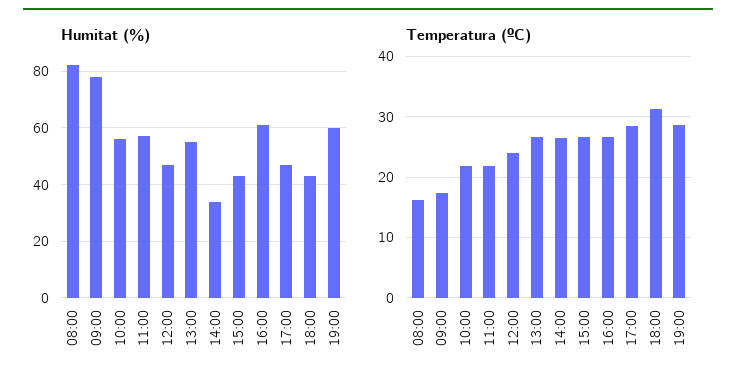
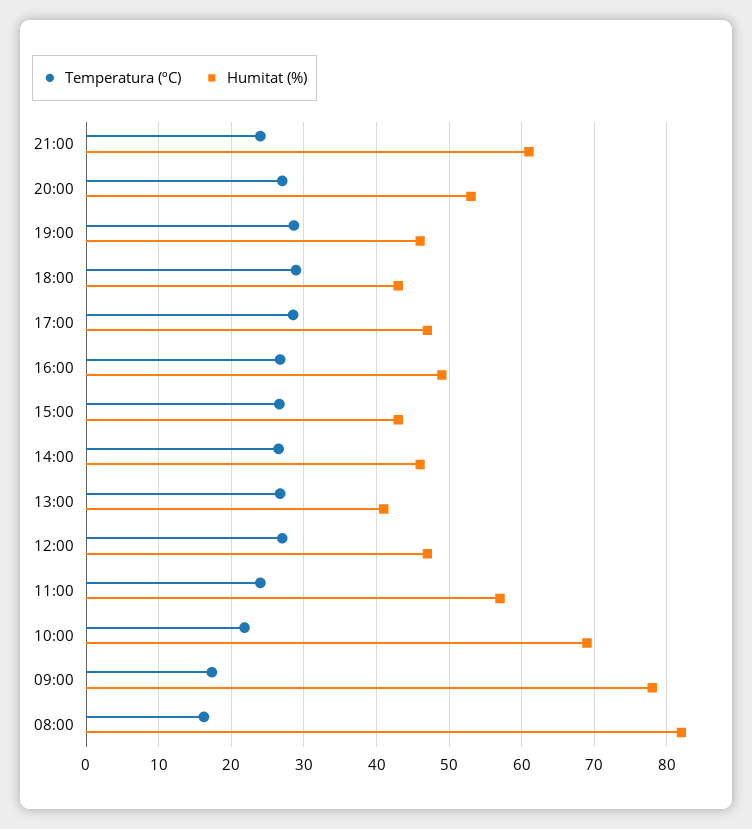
Humitat (%), 10:00: 55 -> 69
Humitat (%), 13:00: 55 -> 41
Humitat (%), 14:00: 35 -> 46
Humitat (%), 16:00: 60 -> 49
Humitat (%), 19:00: 60 -> 46
Temperatura (ºC), 11:00: 22 -> 24
Temperatura (ºC), 12:00: 24 -> 27
Temperatura (ºC), 18:00: 31 -> 29
Temperatura (ºC), 21:00: none -> 24
Humitat (%), 21:00: none -> 61
Temperatura (ºC), 20:00: none -> 27
Humitat (%), 20:00: none -> 53

